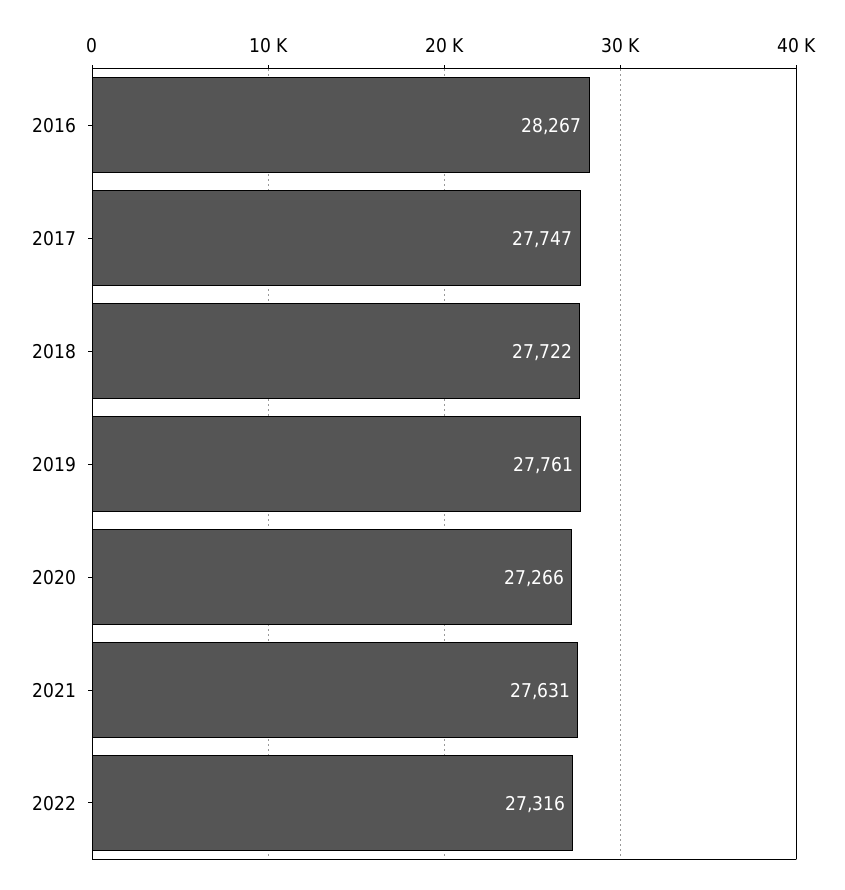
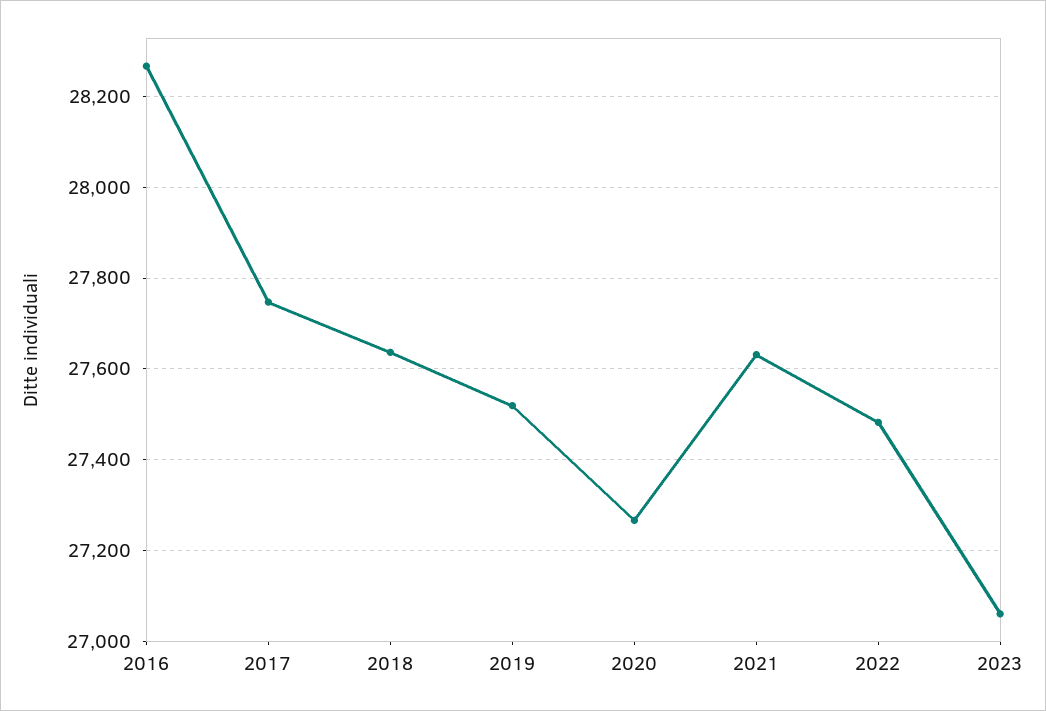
2018: 27722 -> 27640
2019: 27761 -> 27520
2022: 27316 -> 27480
2023: none -> 27060

